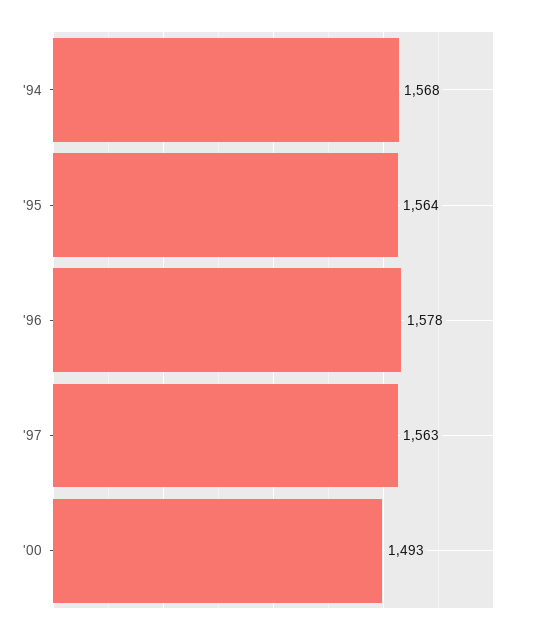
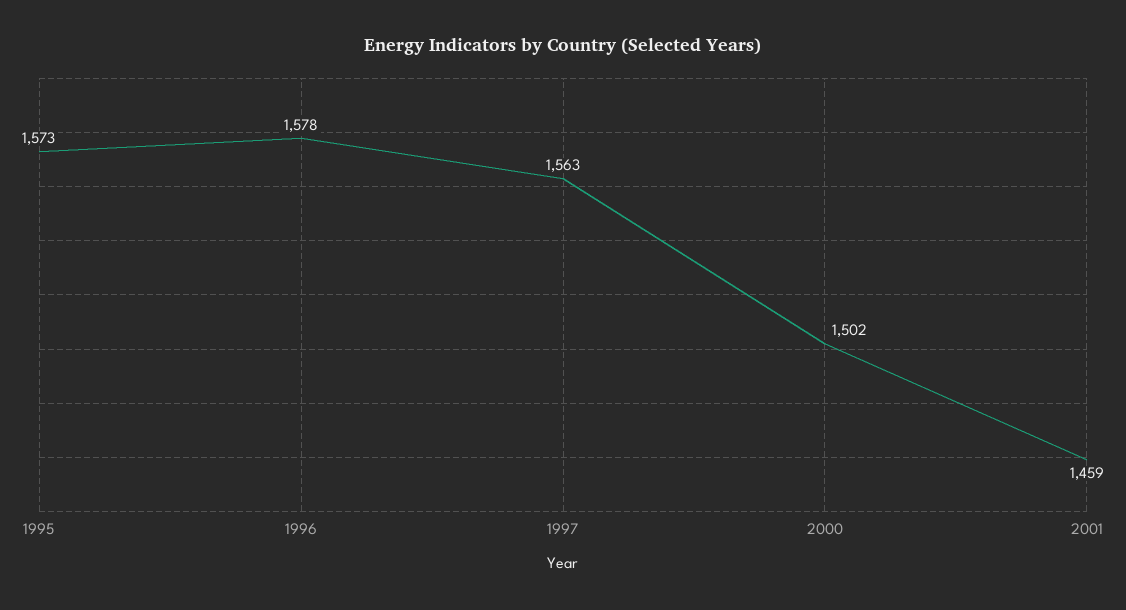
'94: 1568 -> none
'95: 1564 -> 1573
'00: 1493 -> 1502
2001: none -> 1459

